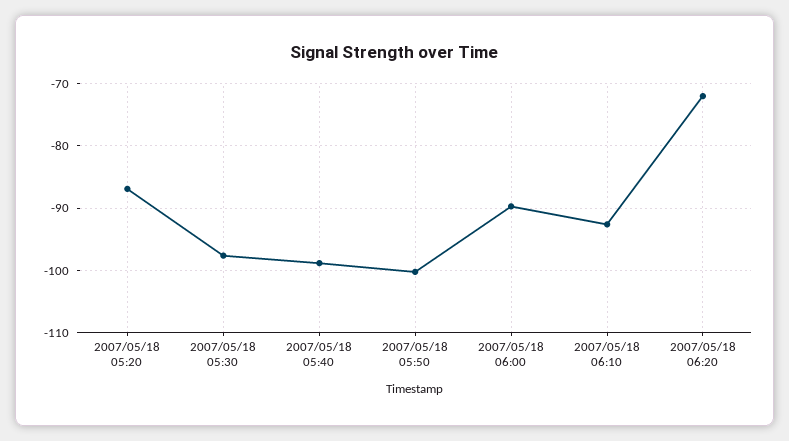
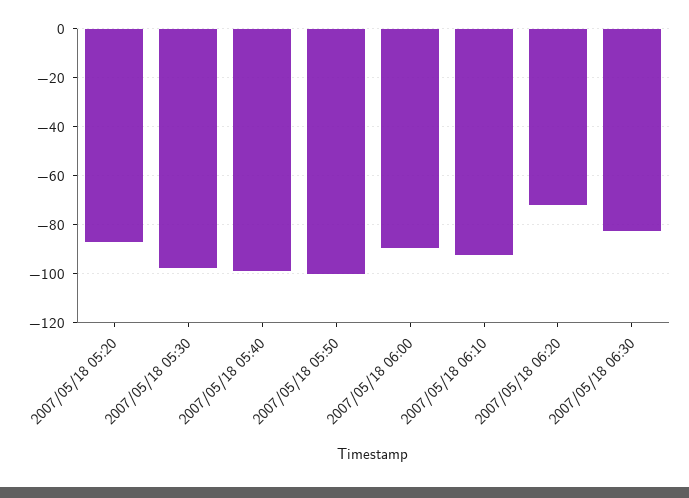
2007/05/18 06:30: none -> -82.5

